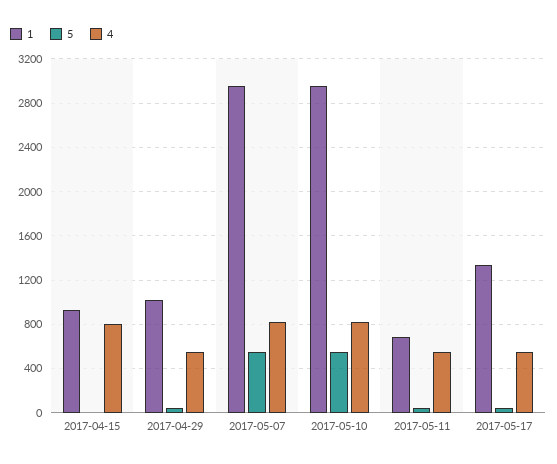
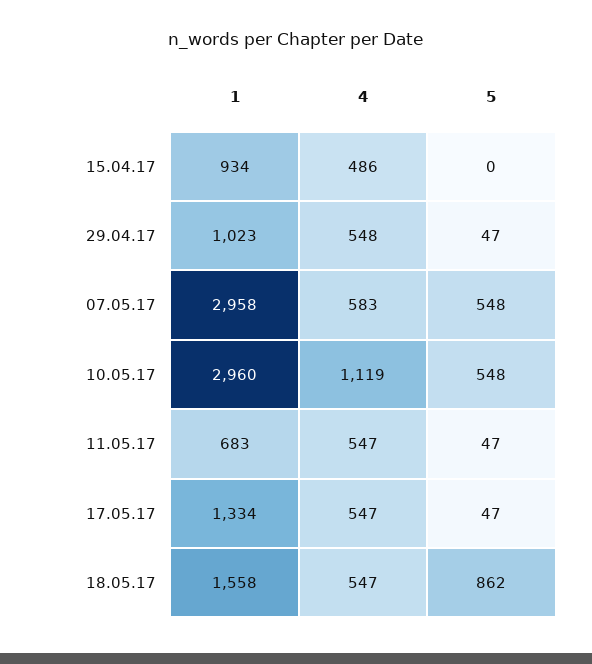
4, 2017-04-15: 800 -> 486
4, 2017-05-07: 800 -> 583
4, 2017-05-10: 800 -> 1119
1, 18.05.17: none -> 1558
4, 18.05.17: none -> 547
5, 18.05.17: none -> 862

